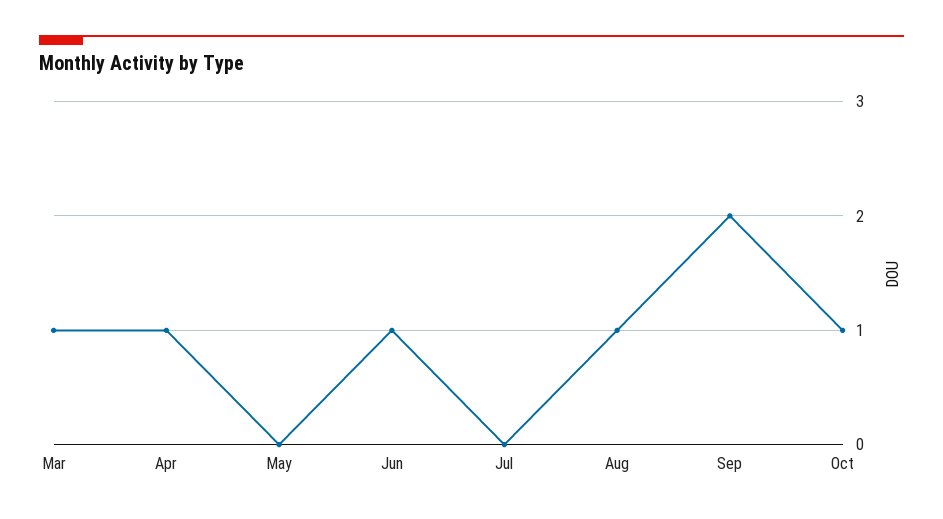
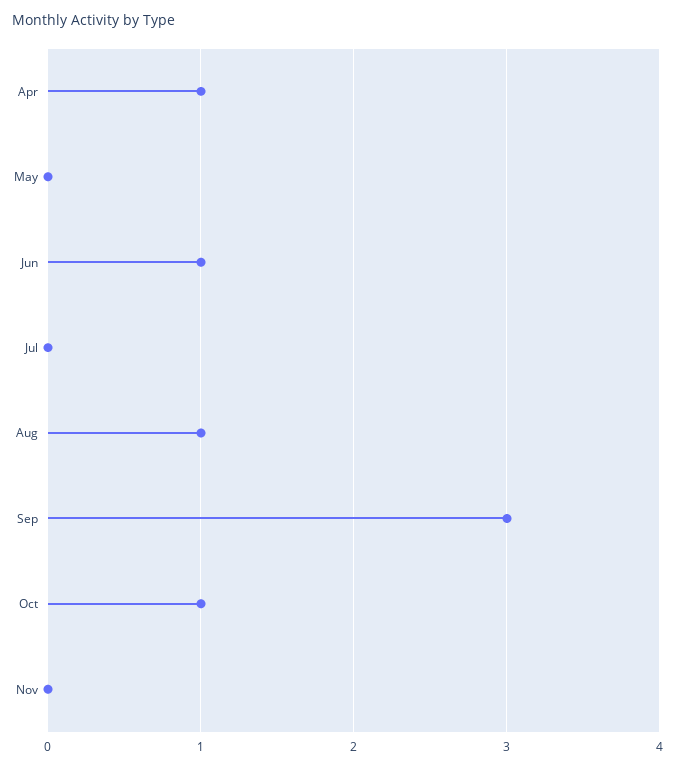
Mar: 1 -> none
Sep: 2 -> 3
Nov: none -> 0

